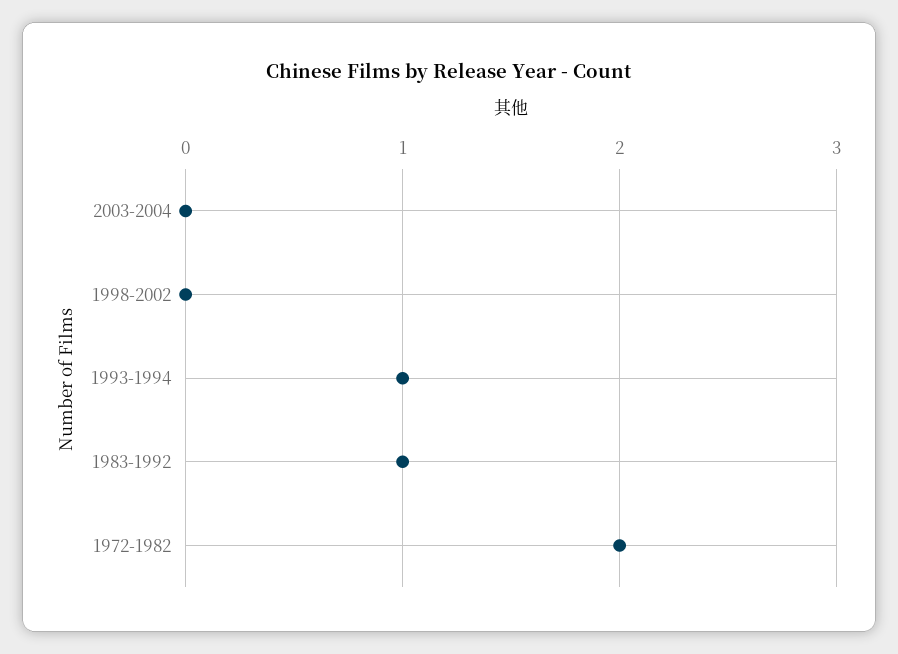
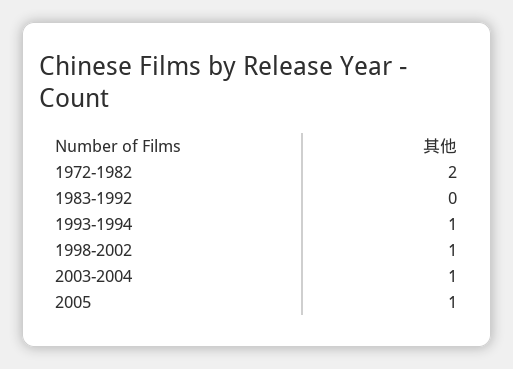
2003-2004: 0 -> 1
1998-2002: 0 -> 1
1983-1992: 1 -> 0
2005: none -> 1

